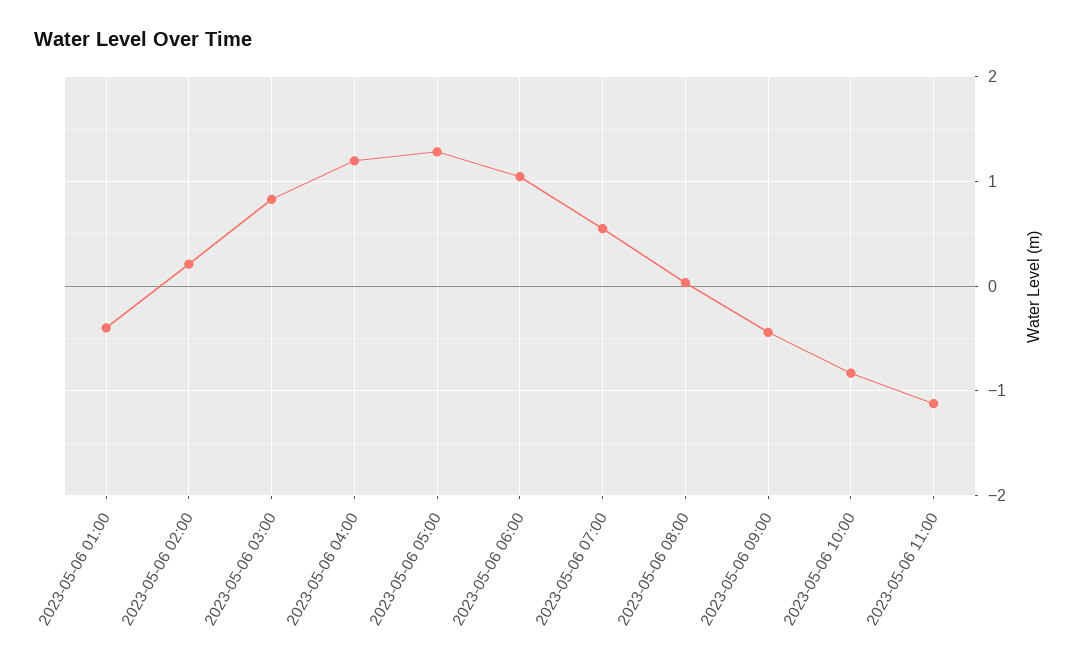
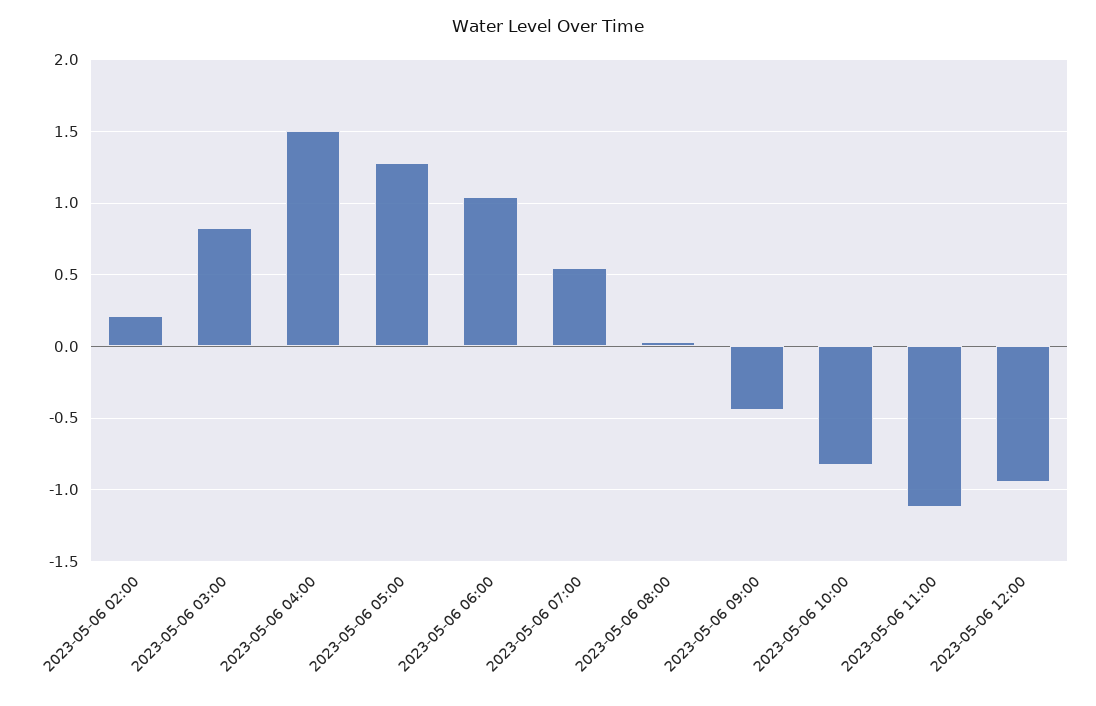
2023-05-06 01:00: -0.4 -> none
2023-05-06 04:00: 1.2 -> 1.5
2023-05-06 12:00: none -> -0.95

